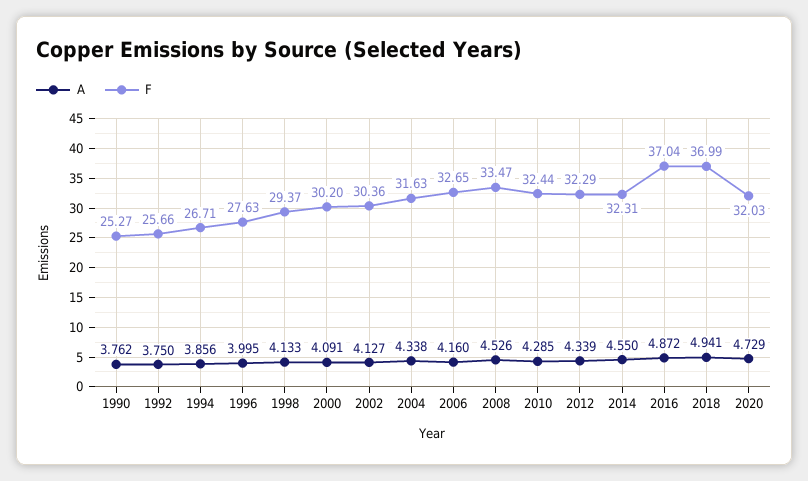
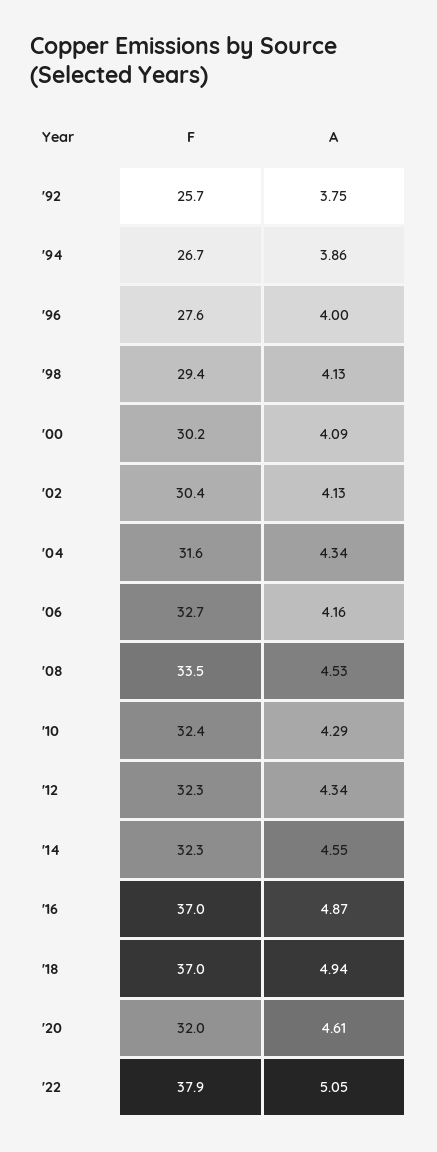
A, 1990: 3.762 -> none
F, 1990: 25.27 -> none
A, 2020: 4.729 -> 4.61
F, '22: none -> 37.9
A, '22: none -> 5.05

